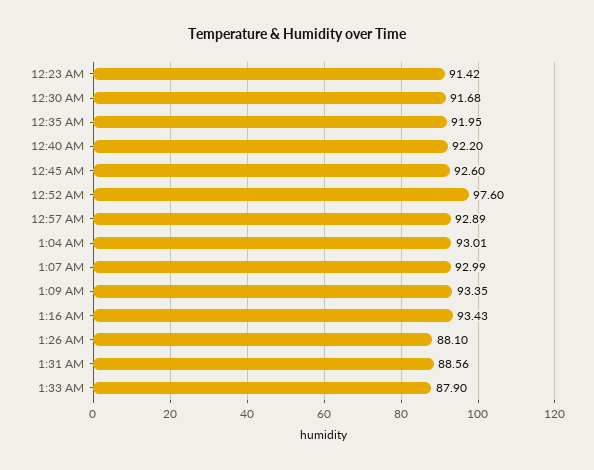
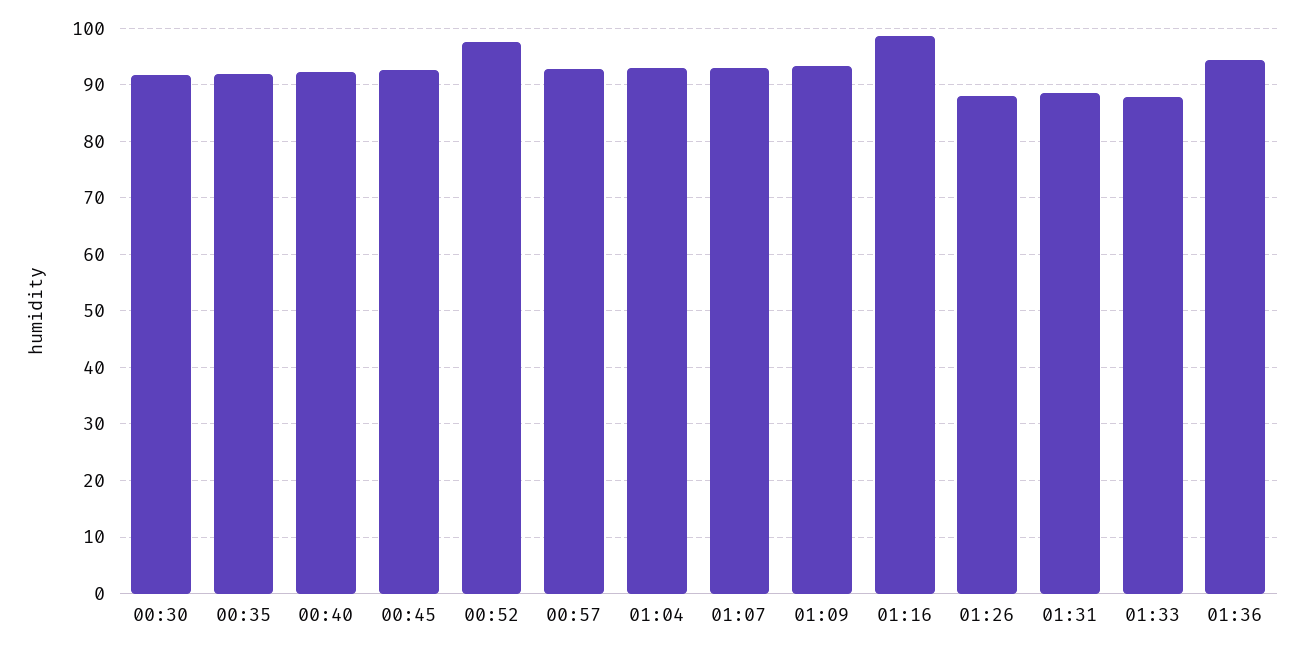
12:23 AM: 91.42 -> none
1:16 AM: 93.43 -> 98
01:36: none -> 94

